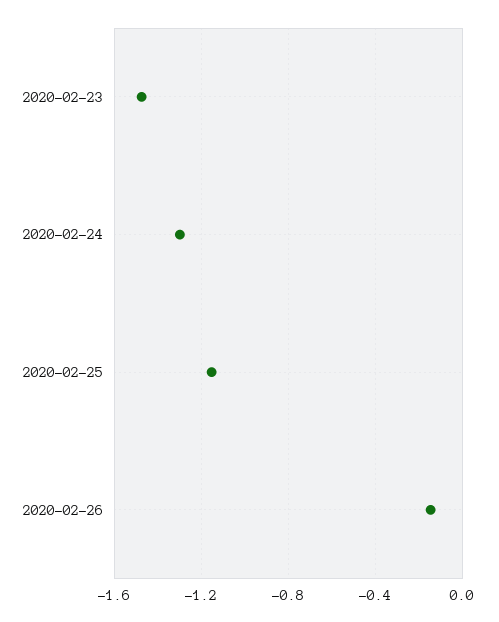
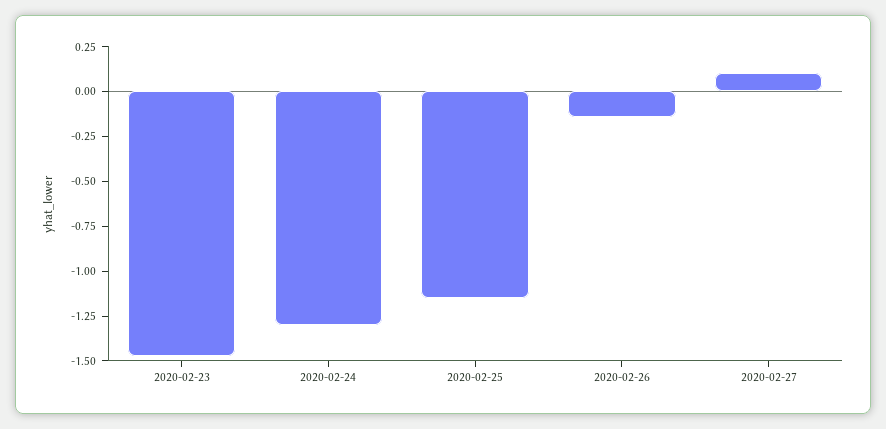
2020-02-27: none -> 0.1

